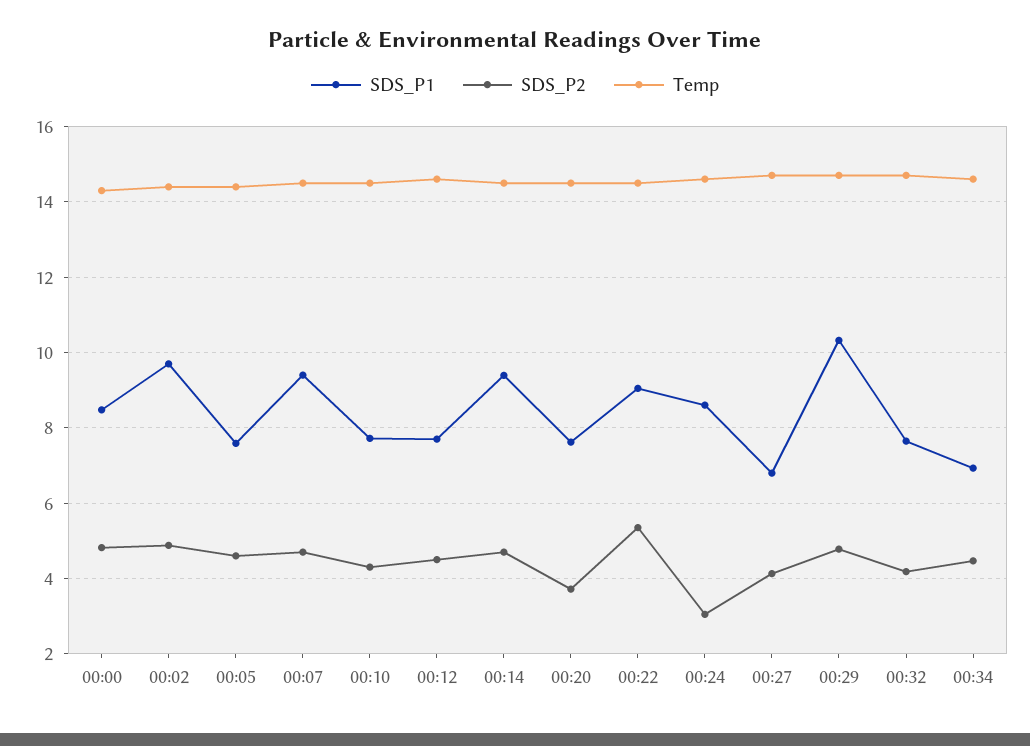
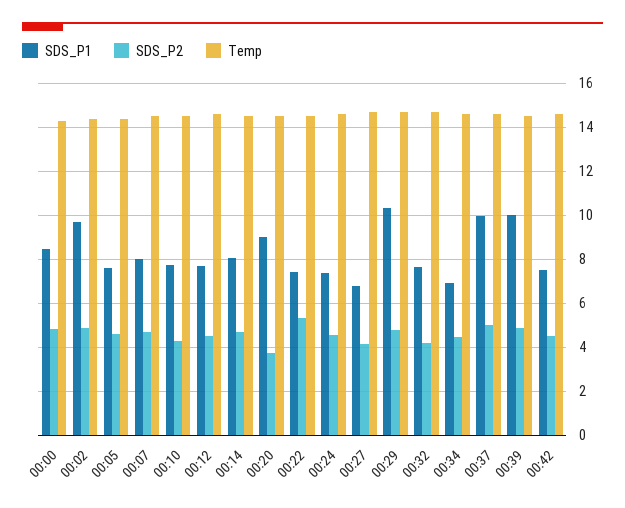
SDS_P1, 00:07: 9.4 -> 8
SDS_P1, 00:14: 9.4 -> 8
SDS_P1, 00:20: 7.6 -> 9
SDS_P1, 00:22: 9 -> 7.5
SDS_P1, 00:24: 8.6 -> 7.5
SDS_P2, 00:24: 3 -> 4.5
SDS_P1, 00:37: none -> 10
SDS_P2, 00:37: none -> 5
Temp, 00:37: none -> 14.5
SDS_P1, 00:39: none -> 10
SDS_P2, 00:39: none -> 5
Temp, 00:39: none -> 14.5
SDS_P1, 00:42: none -> 7.5
SDS_P2, 00:42: none -> 4.5
Temp, 00:42: none -> 14.5

